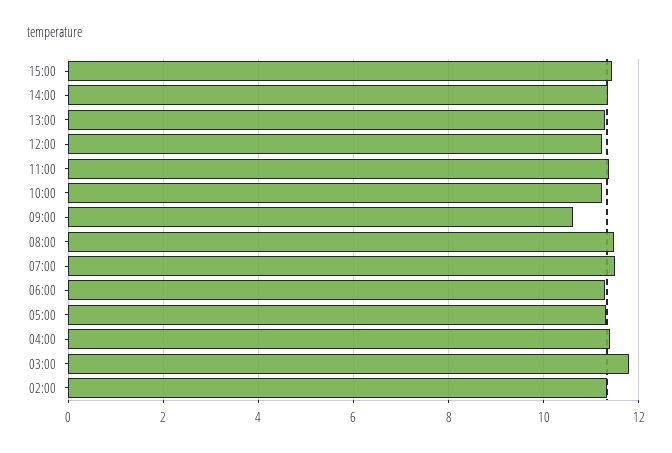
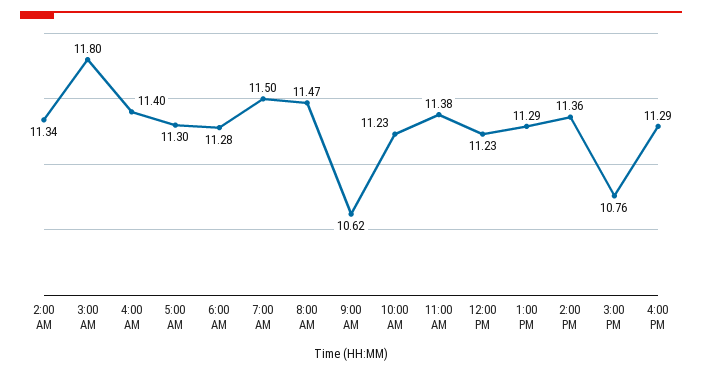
15:00: 11.4 -> 10.76
4:00 PM: none -> 11.29

